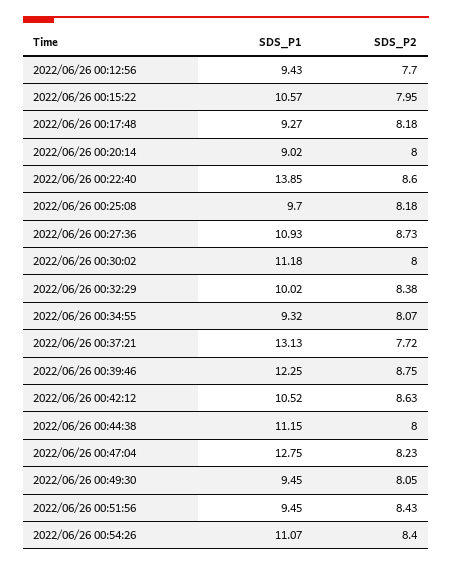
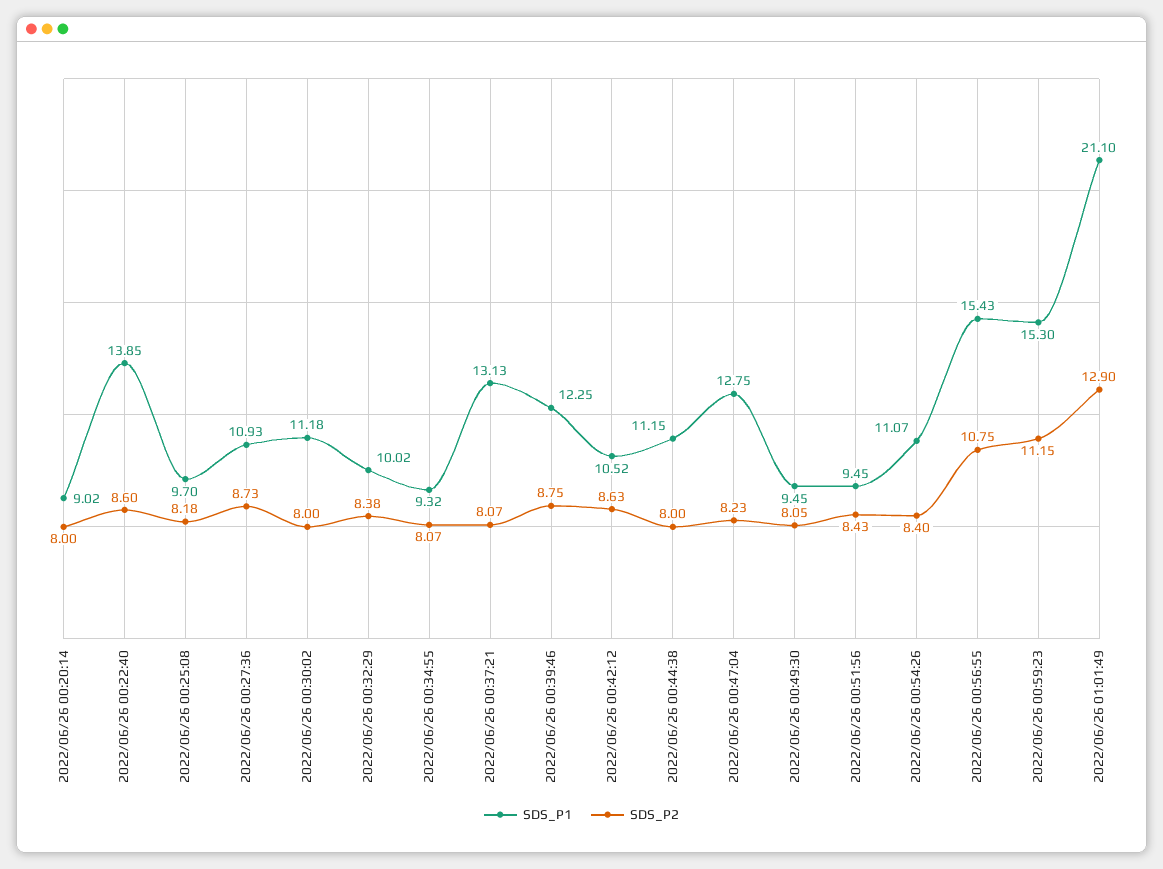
SDS_P1, 2022/06/26 00:12:56: 9.43 -> none
SDS_P2, 2022/06/26 00:12:56: 7.7 -> none
SDS_P1, 2022/06/26 00:15:22: 10.57 -> none
SDS_P2, 2022/06/26 00:15:22: 7.95 -> none
SDS_P1, 2022/06/26 00:17:48: 9.27 -> none
SDS_P2, 2022/06/26 00:17:48: 8.18 -> none
SDS_P2, 2022/06/26 00:37:21: 7.72 -> 8.07
SDS_P1, 2022/06/26 00:56:55: none -> 15.43
SDS_P2, 2022/06/26 00:56:55: none -> 10.75
SDS_P1, 2022/06/26 00:59:23: none -> 15.3
SDS_P2, 2022/06/26 00:59:23: none -> 11.15
SDS_P1, 2022/06/26 01:01:49: none -> 21.1
SDS_P2, 2022/06/26 01:01:49: none -> 12.9

